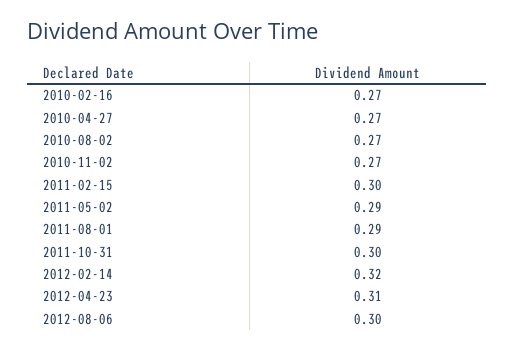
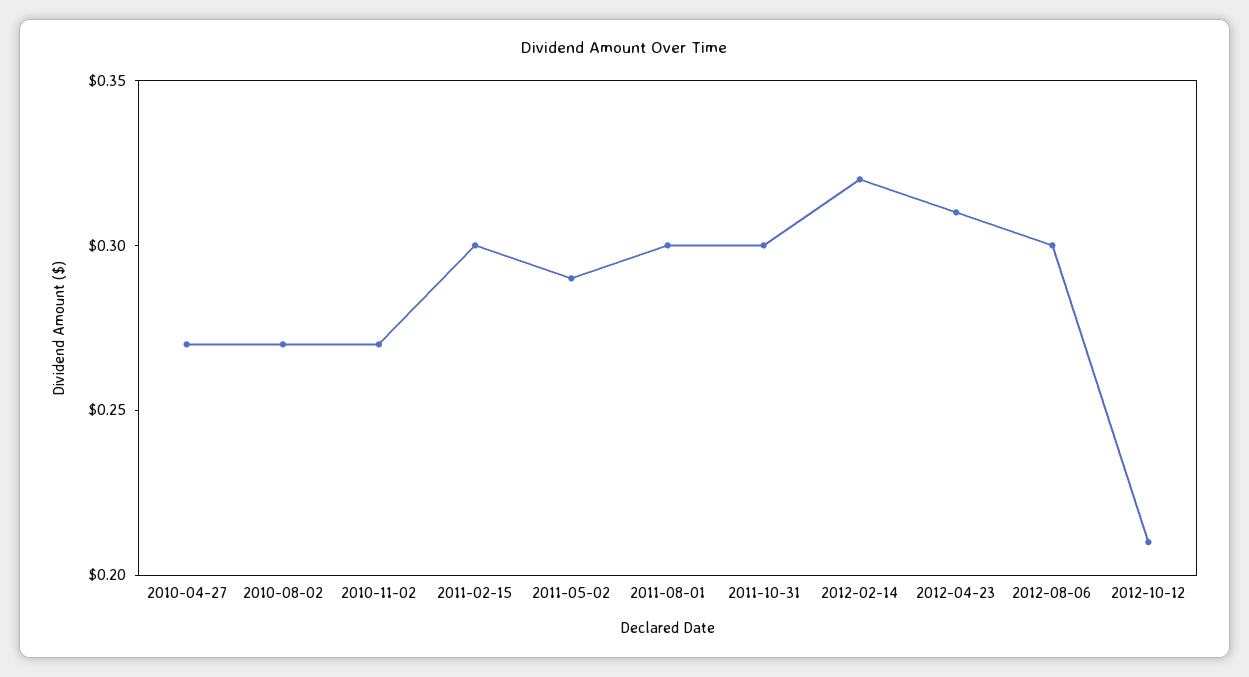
2010-02-16: 0.27 -> none
2011-08-01: 0.29 -> 0.3
2012-10-12: none -> 0.21

